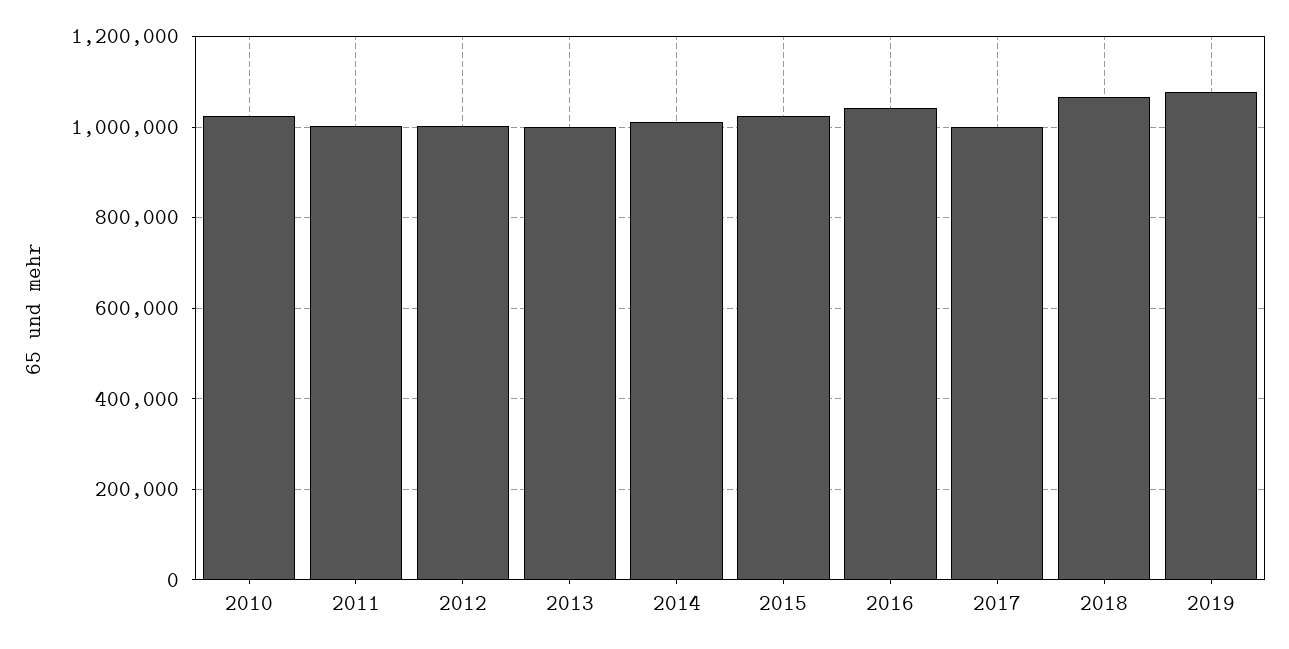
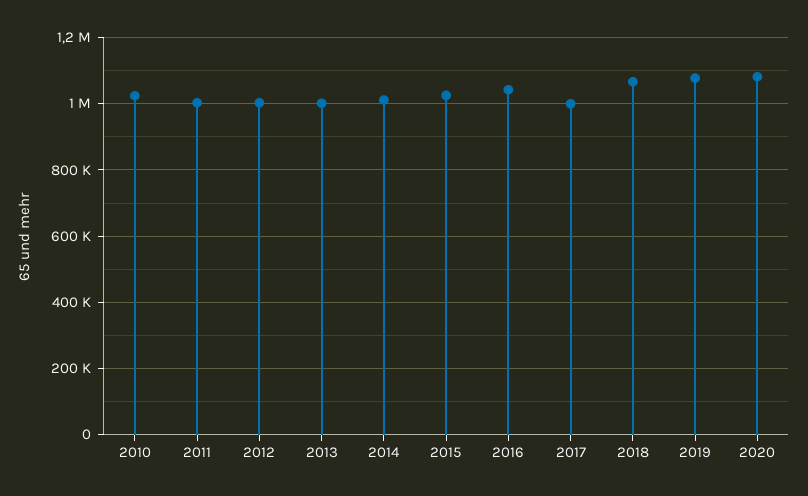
2020: none -> 1080000

